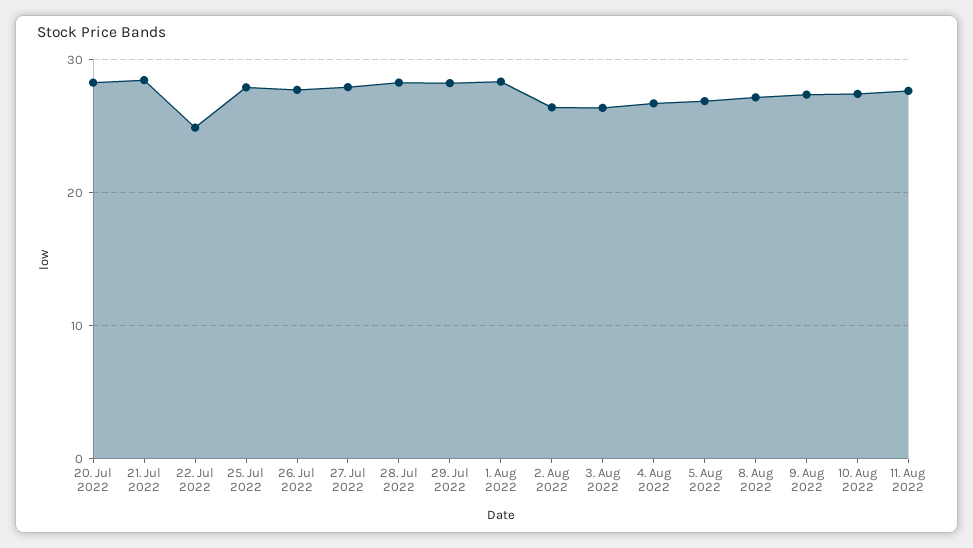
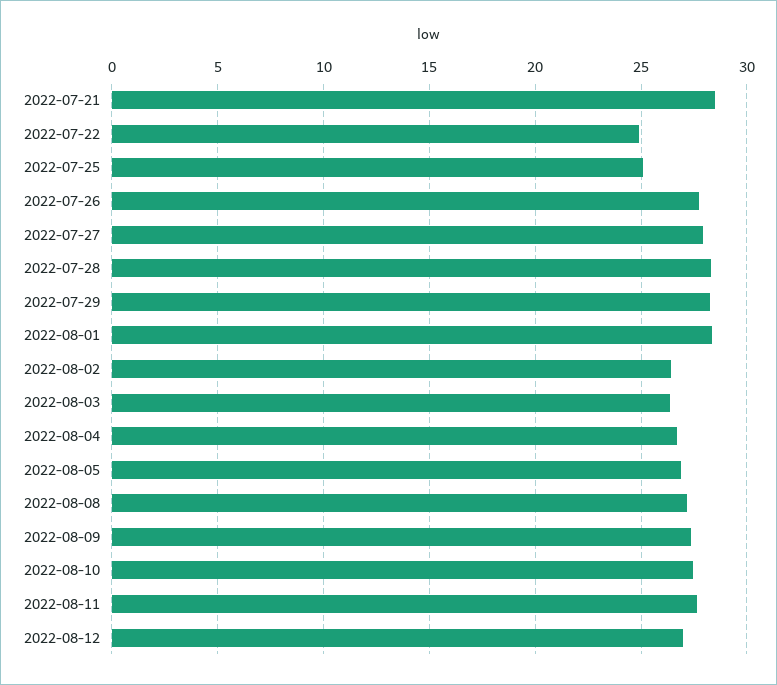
20. Jul 2022: 28 -> none
25. Jul 2022: 28 -> 25
2022-08-12: none -> 27

